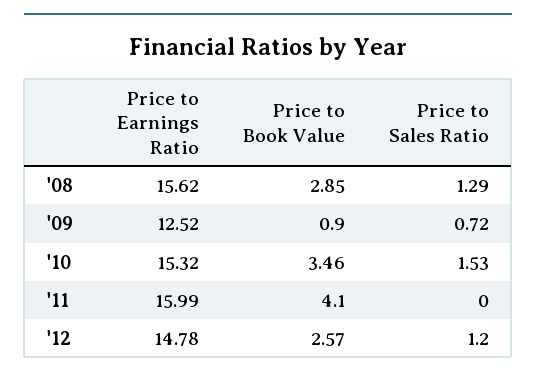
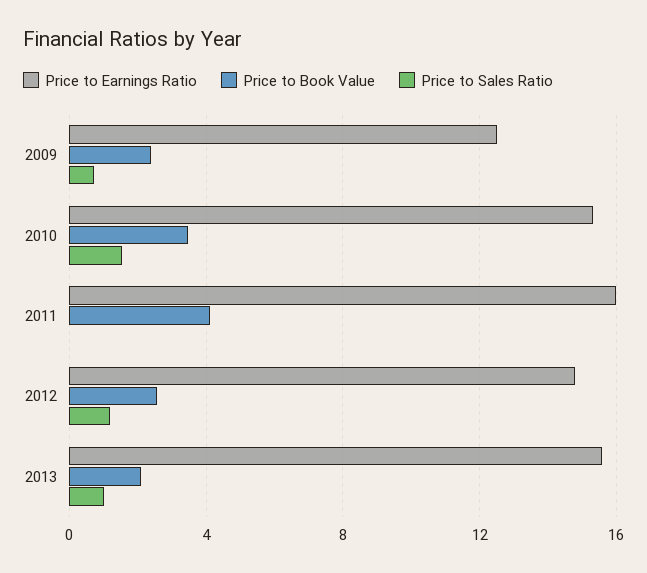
Price to Earnings Ratio, '08: 15.62 -> none
Price to Book Value, '08: 2.85 -> none
Price to Sales Ratio, '08: 1.29 -> none
Price to Book Value, '09: 0.9 -> 2.5
Price to Earnings Ratio, 2013: none -> 15.5
Price to Book Value, 2013: none -> 2
Price to Sales Ratio, 2013: none -> 1

